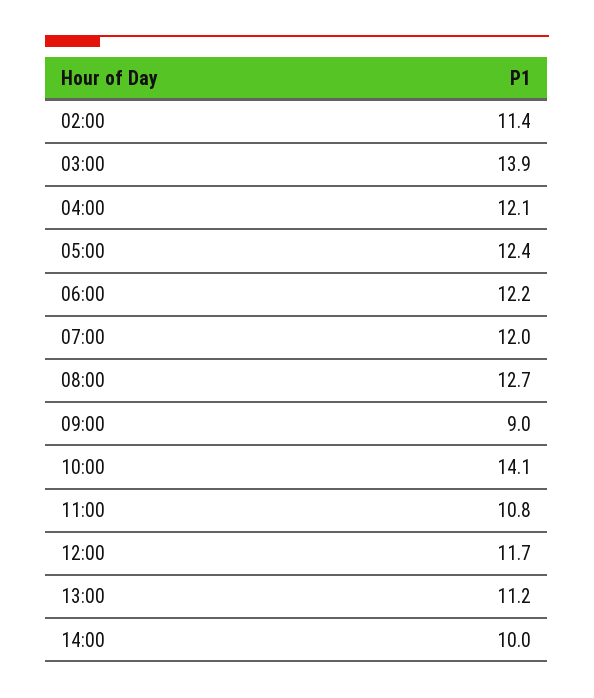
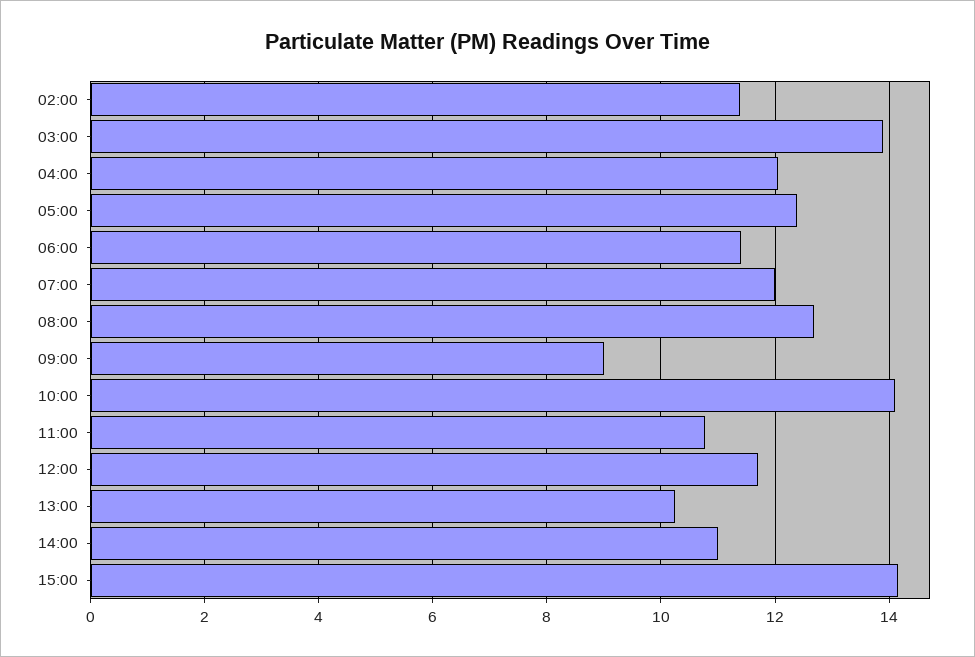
06:00: 12.2 -> 11.4
13:00: 11.2 -> 10.2
14:00: 10 -> 11
15:00: none -> 14.2

